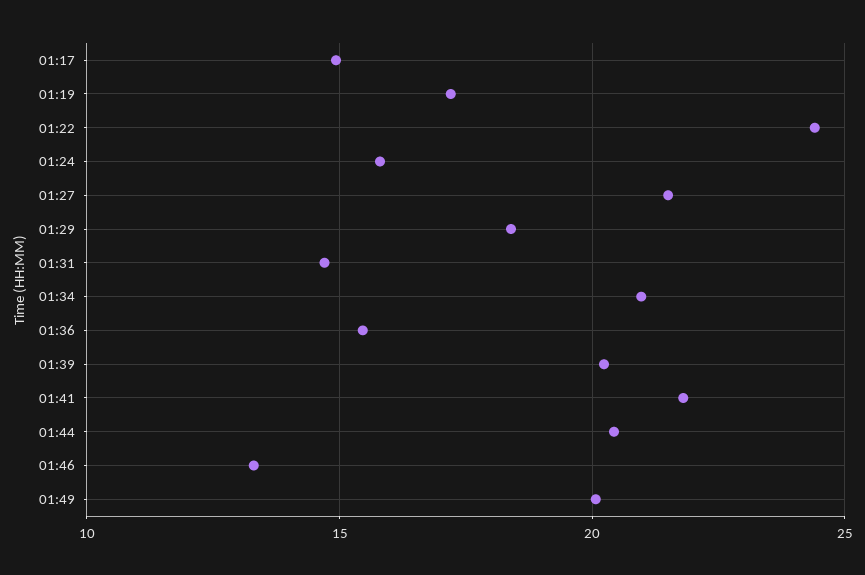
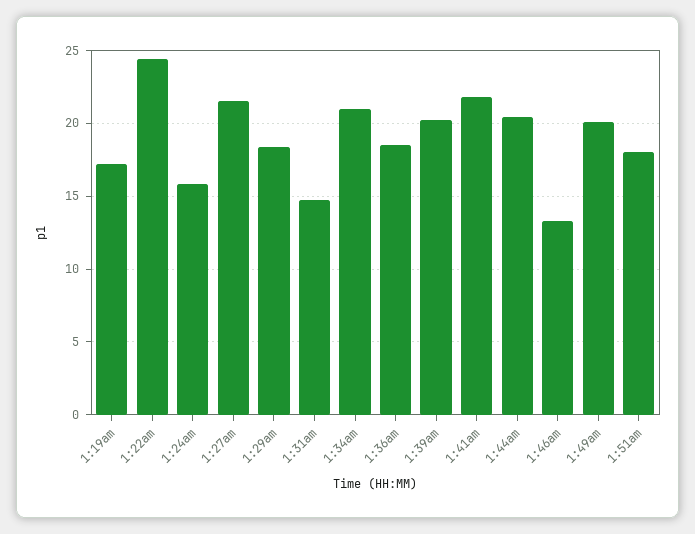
01:17: 15 -> none
01:36: 15.5 -> 18.5
1:51am: none -> 18

